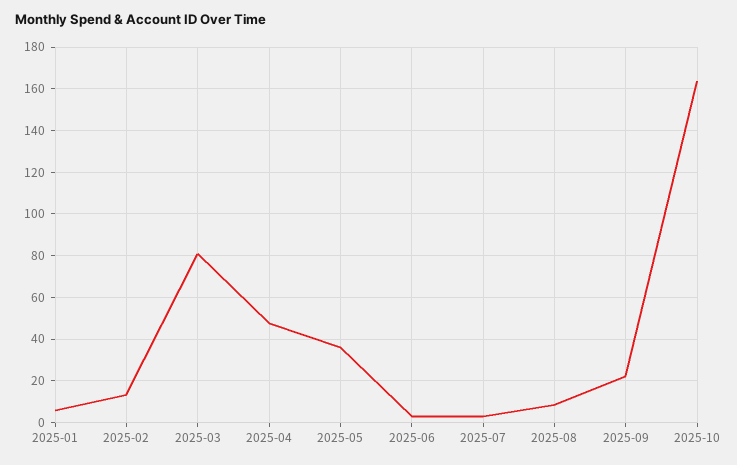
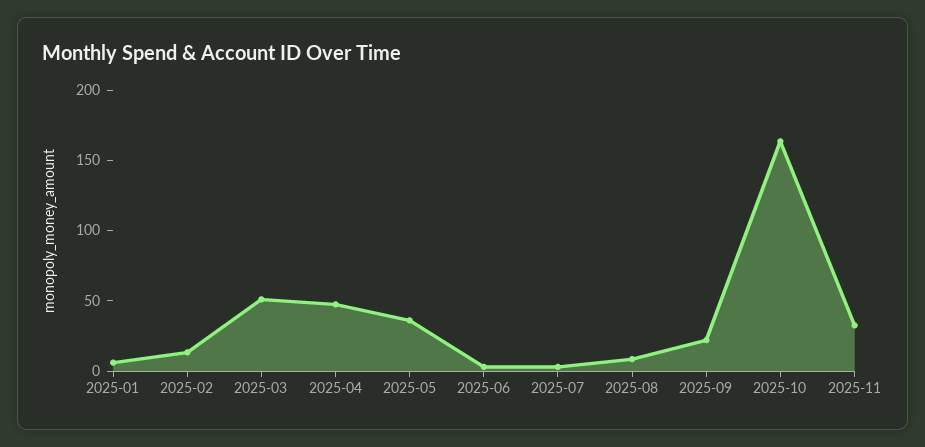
2025-03: 80 -> 50
2025-11: none -> 30

